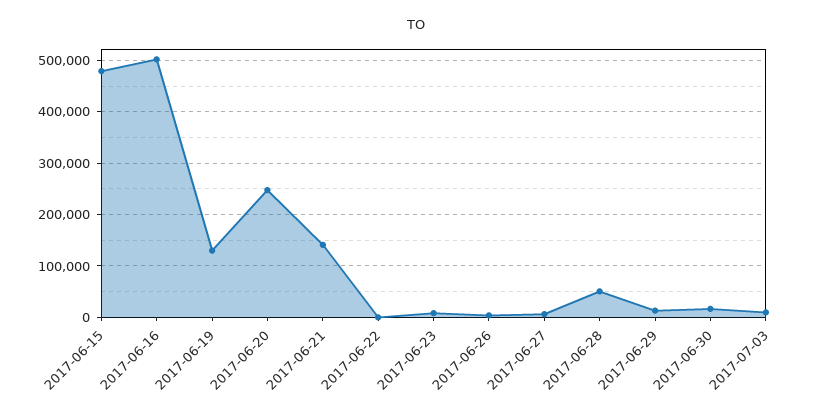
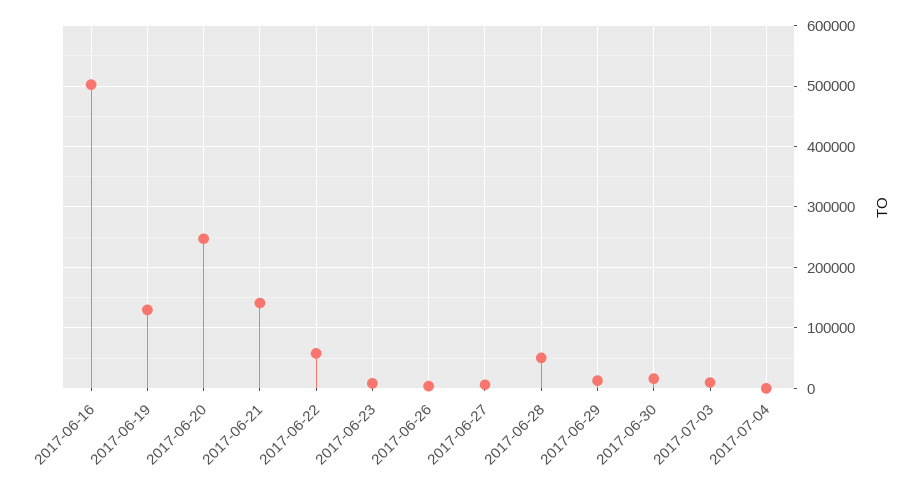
2017-06-15: 480000 -> none
2017-06-22: 0 -> 60000
2017-07-04: none -> 0

